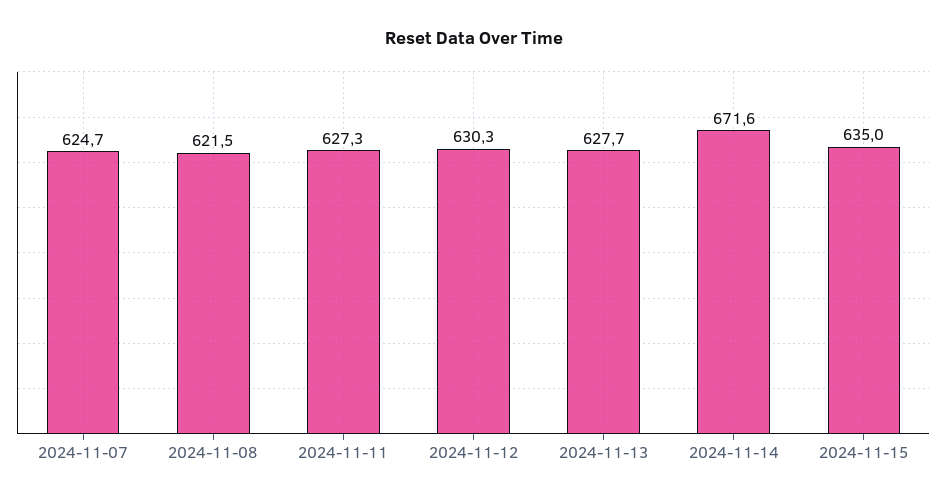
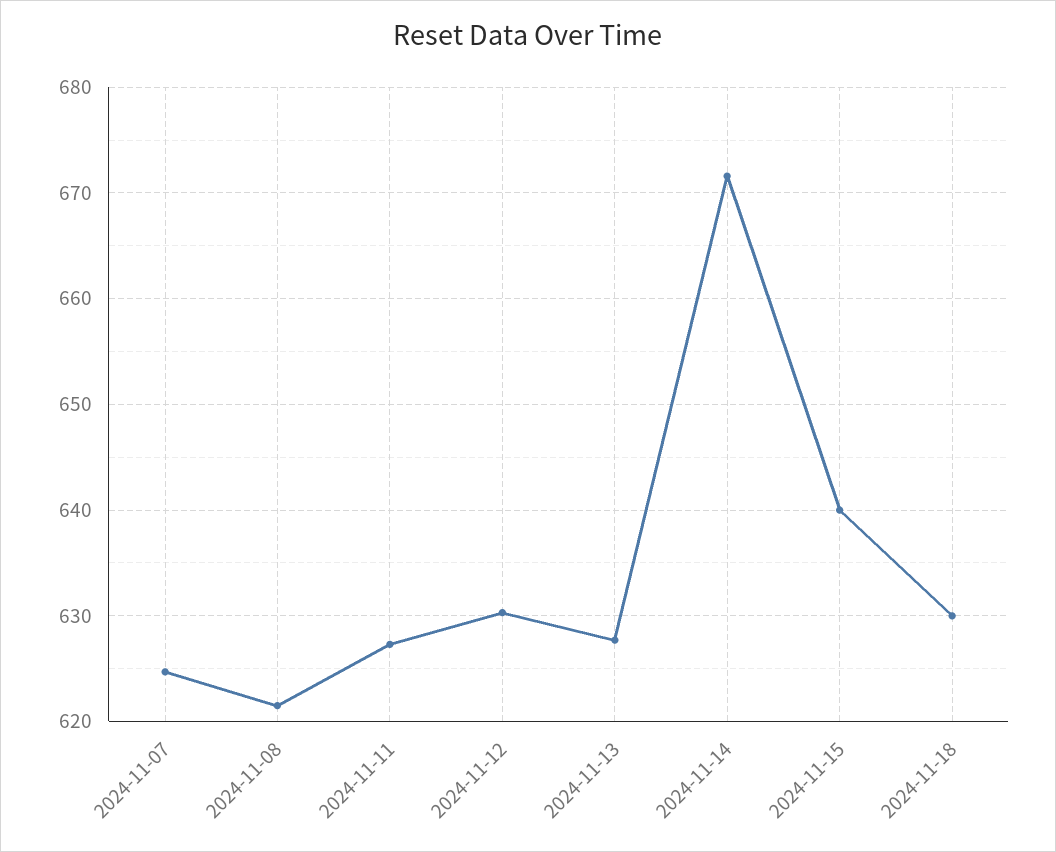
2024-11-15: 635 -> 640
2024-11-18: none -> 630

